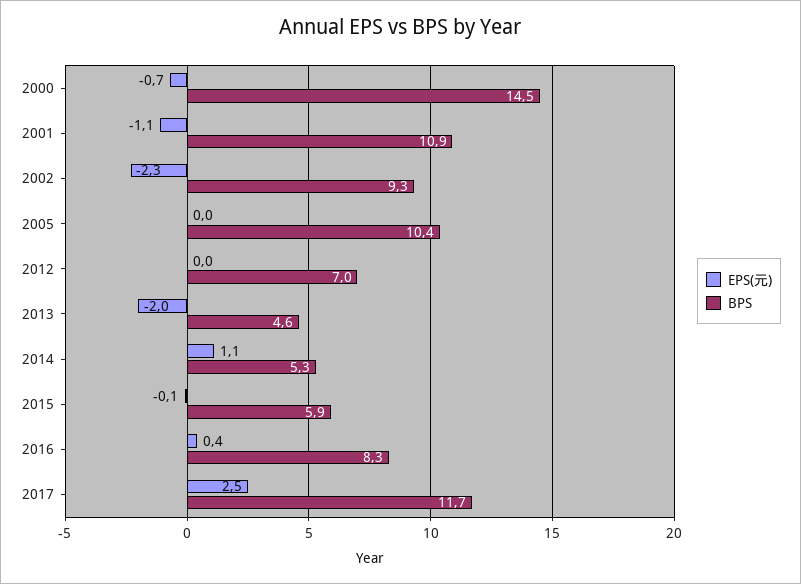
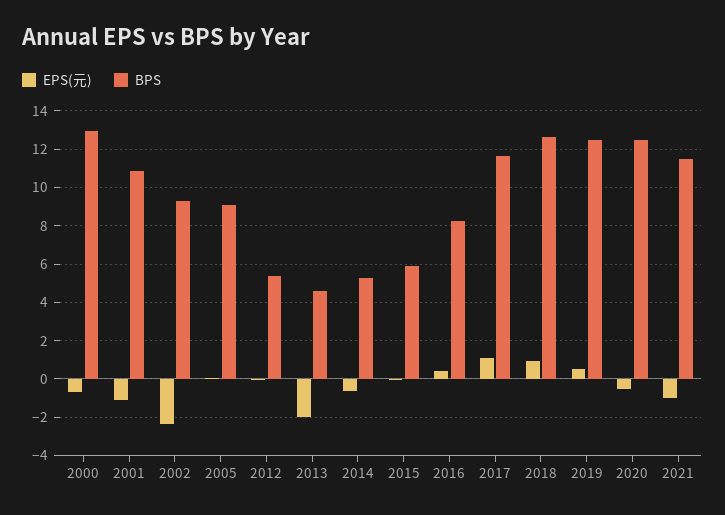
BPS, 2000: 14.5 -> 13
BPS, 2005: 10.4 -> 9
BPS, 2012: 7 -> 5.5
EPS(元), 2014: 1.1 -> -0.5
EPS(元), 2017: 2.5 -> 1
EPS(元), 2018: none -> 1
BPS, 2018: none -> 12.5
EPS(元), 2019: none -> 0.5
BPS, 2019: none -> 12.5
EPS(元), 2020: none -> -0.5
BPS, 2020: none -> 12.5
EPS(元), 2021: none -> -1
BPS, 2021: none -> 11.5

